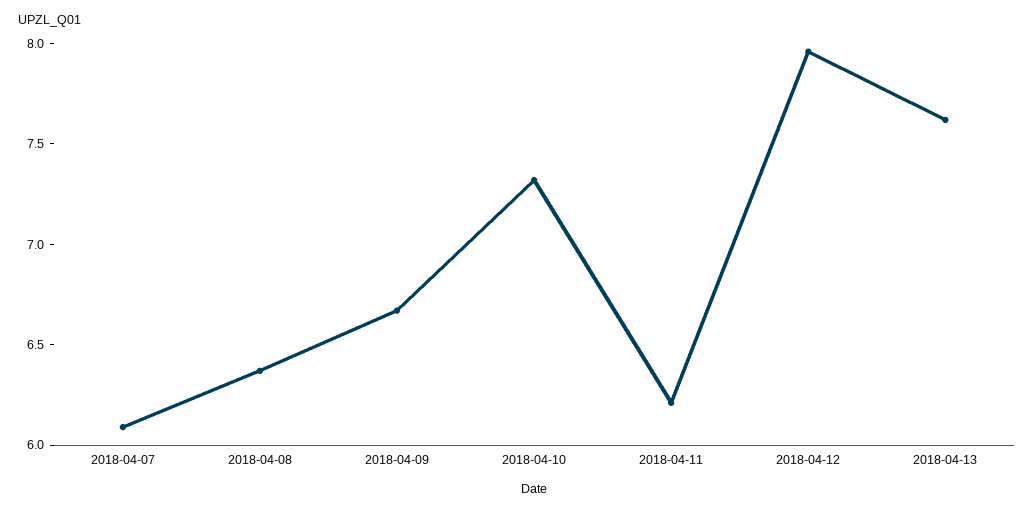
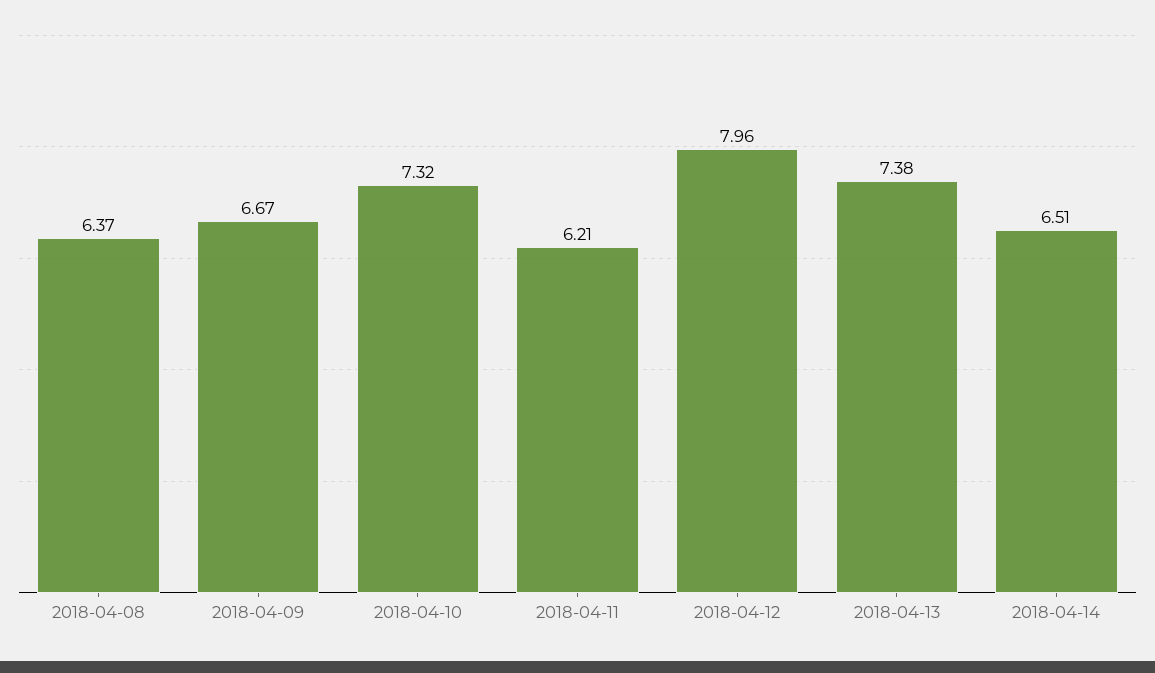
2018-04-07: 6.1 -> none
2018-04-13: 7.6 -> 7.38
2018-04-14: none -> 6.51

